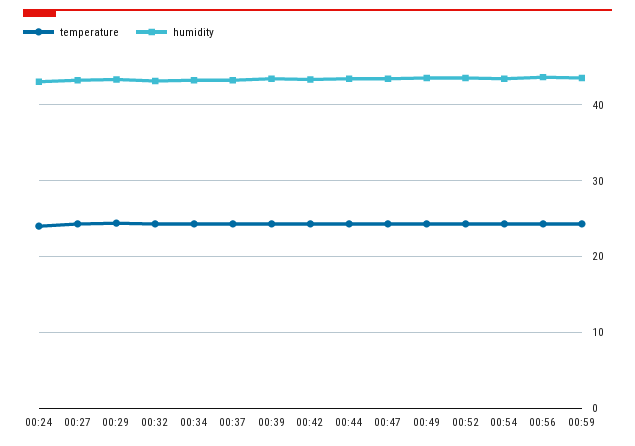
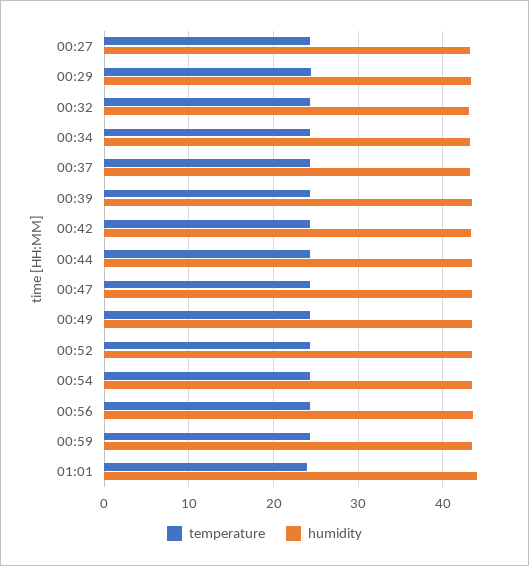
temperature, 00:24: 24 -> none
humidity, 00:24: 43 -> none
temperature, 01:01: none -> 24
humidity, 01:01: none -> 44

